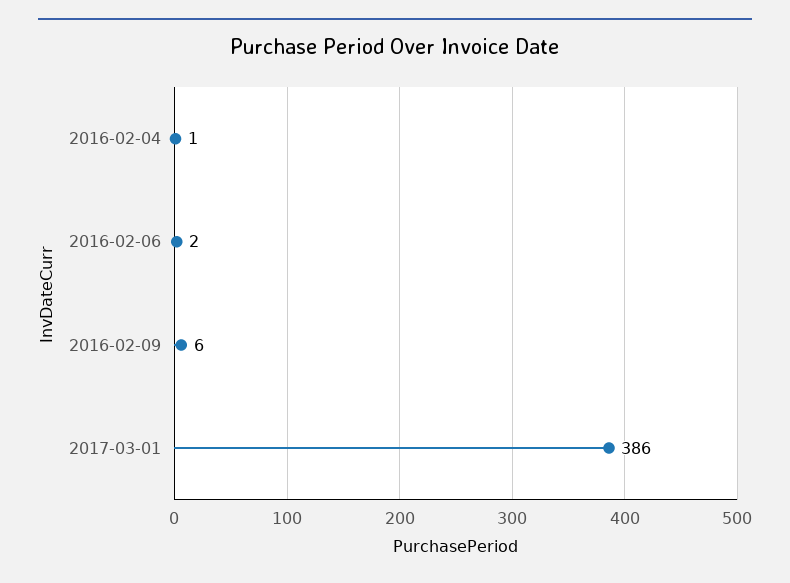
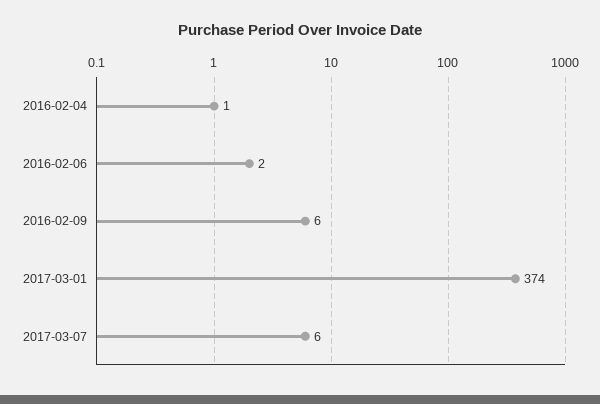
2017-03-01: 386 -> 374
2017-03-07: none -> 6

